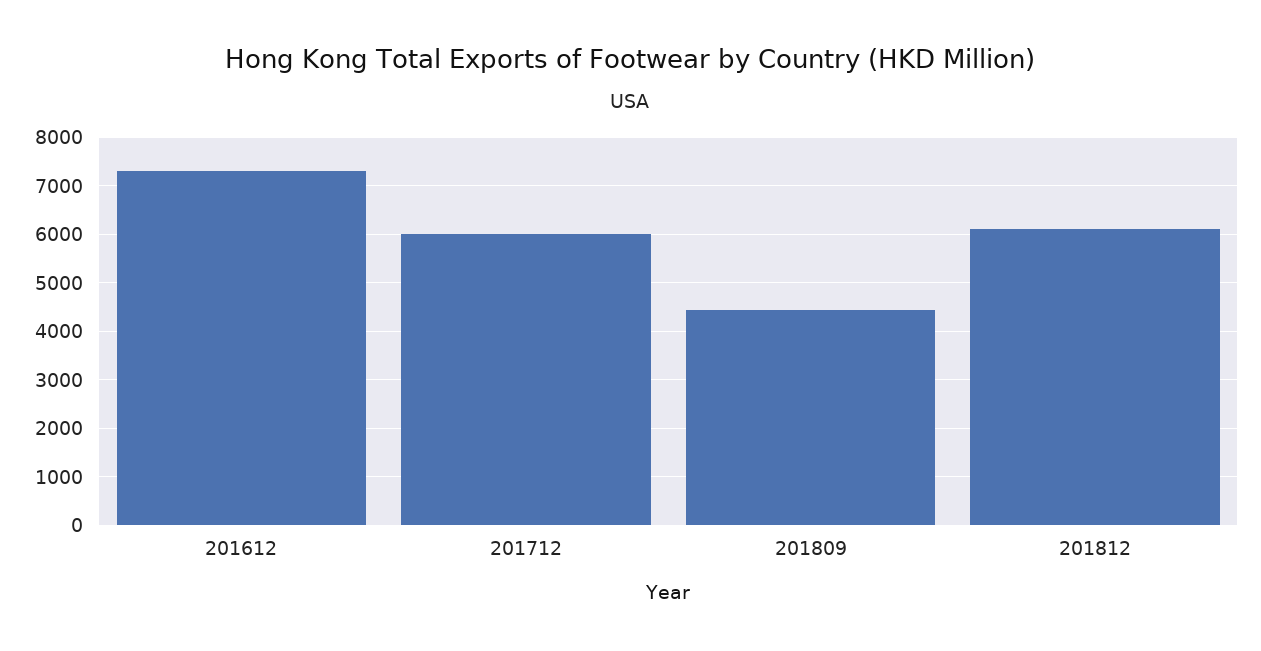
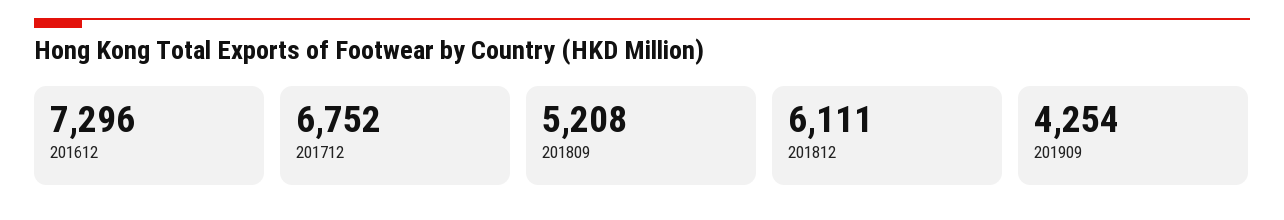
201712: 6000 -> 6752
201809: 4400 -> 5208
201909: none -> 4254

